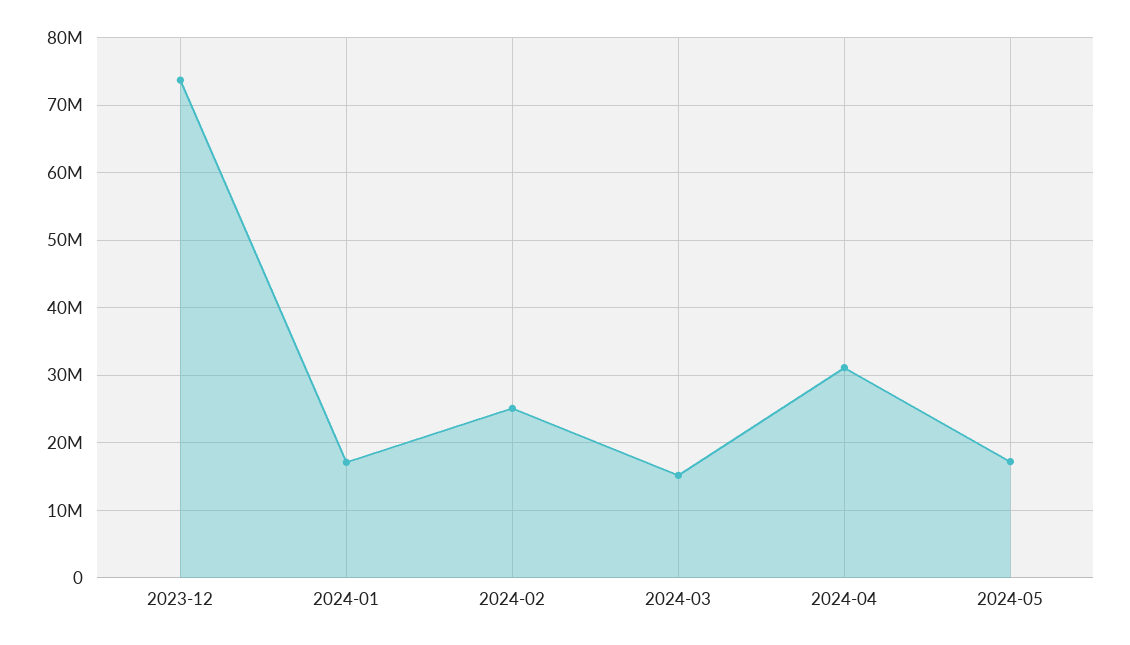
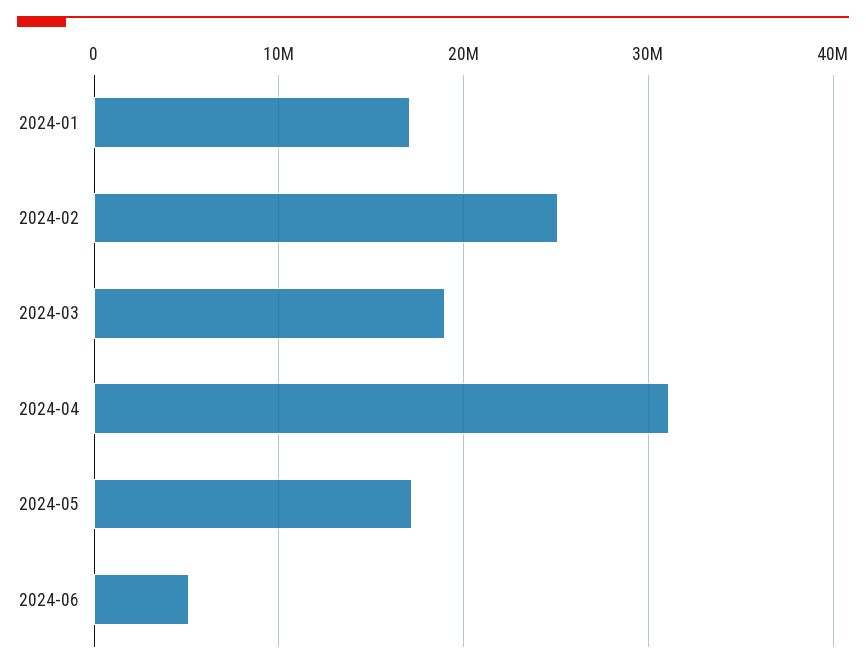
2023-12: 74000000 -> none
2024-03: 15000000 -> 19000000
2024-06: none -> 5000000

